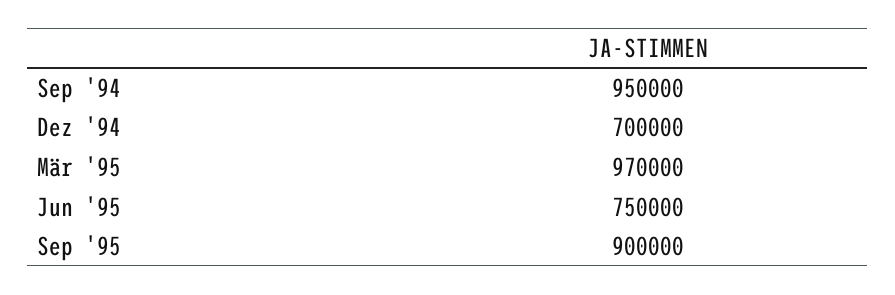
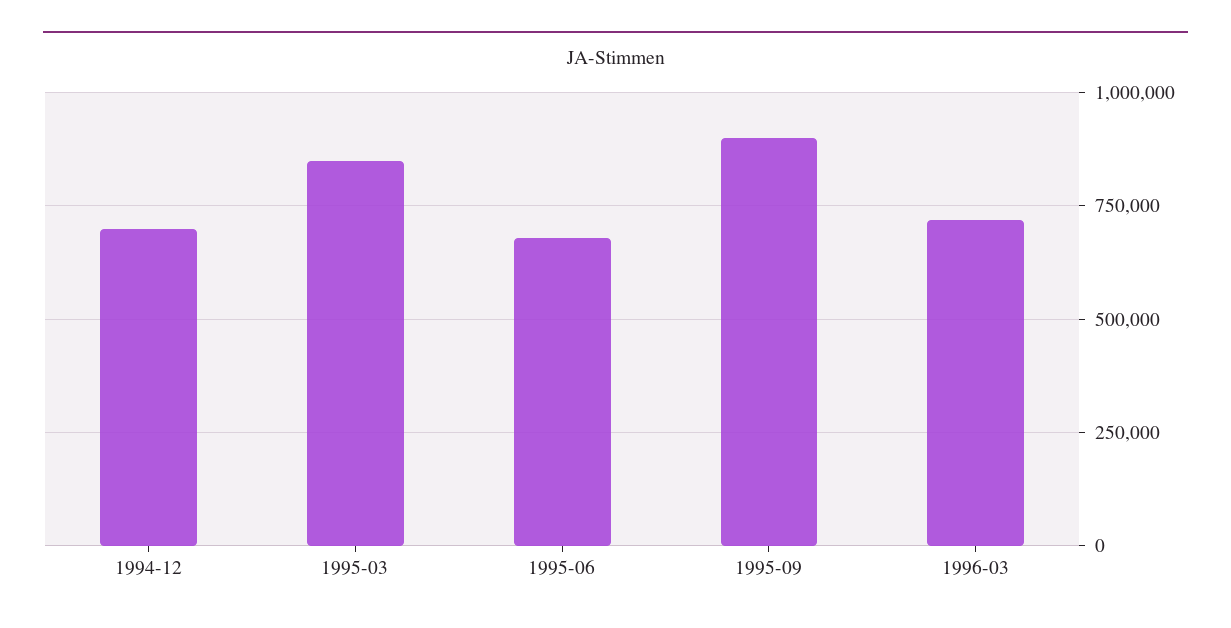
Sep '94: 950000 -> none
Mär '95: 970000 -> 850000
Jun '95: 750000 -> 675000
1996-03: none -> 725000

